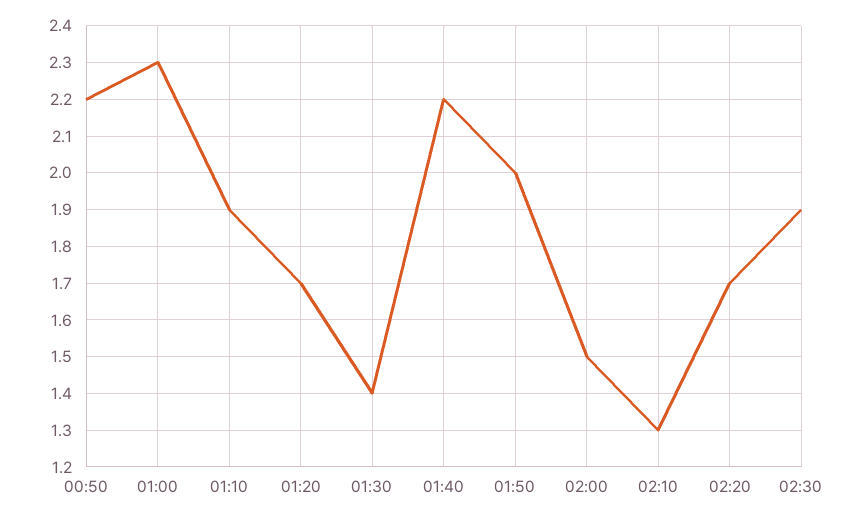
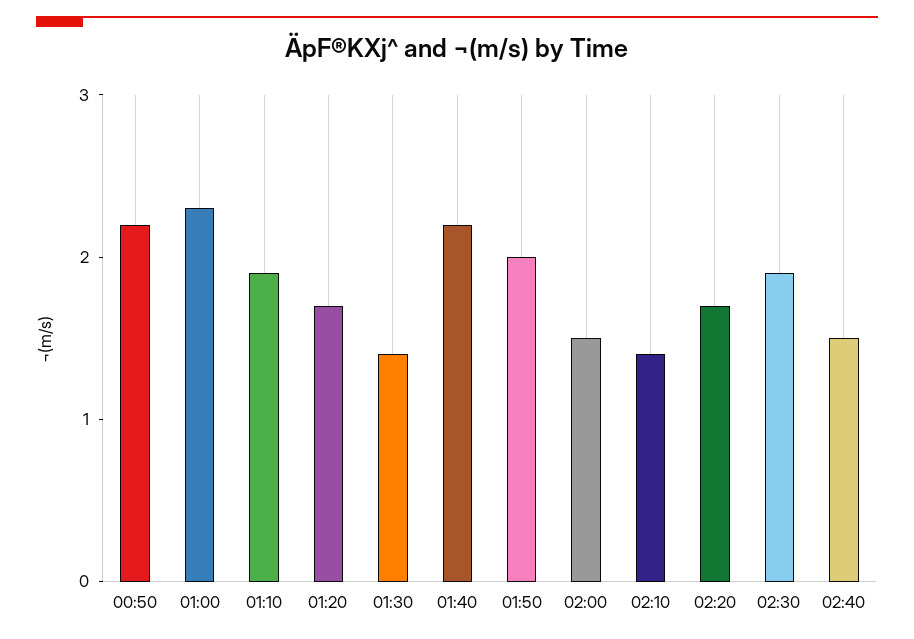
02:10: 1.3 -> 1.4
02:40: none -> 1.5

